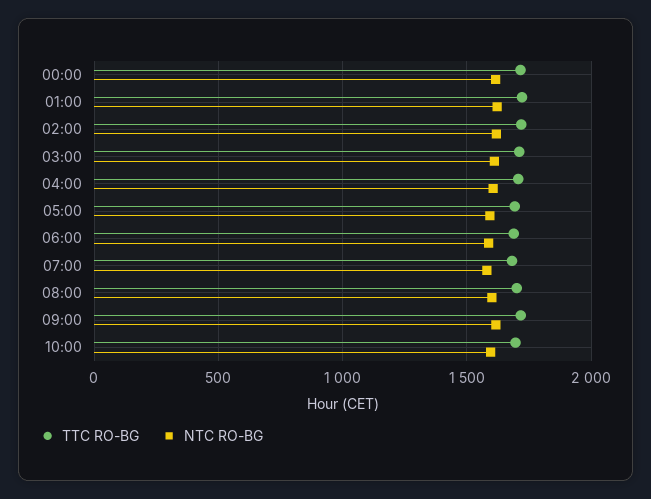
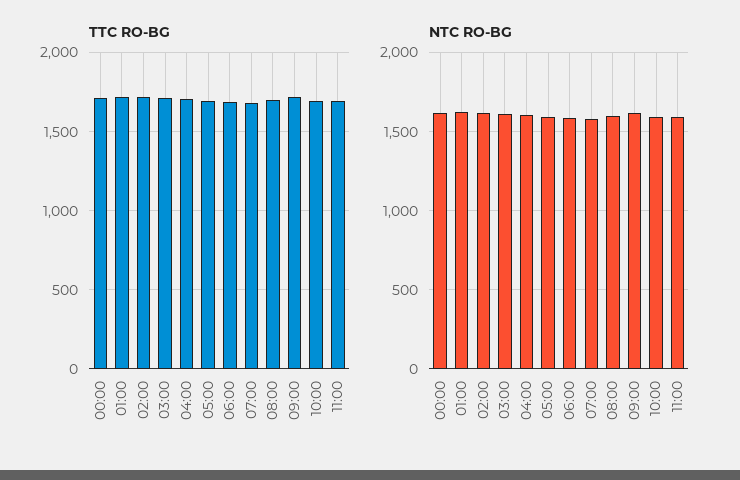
TTC RO-BG, 11:00: none -> 1700
NTC RO-BG, 11:00: none -> 1600

